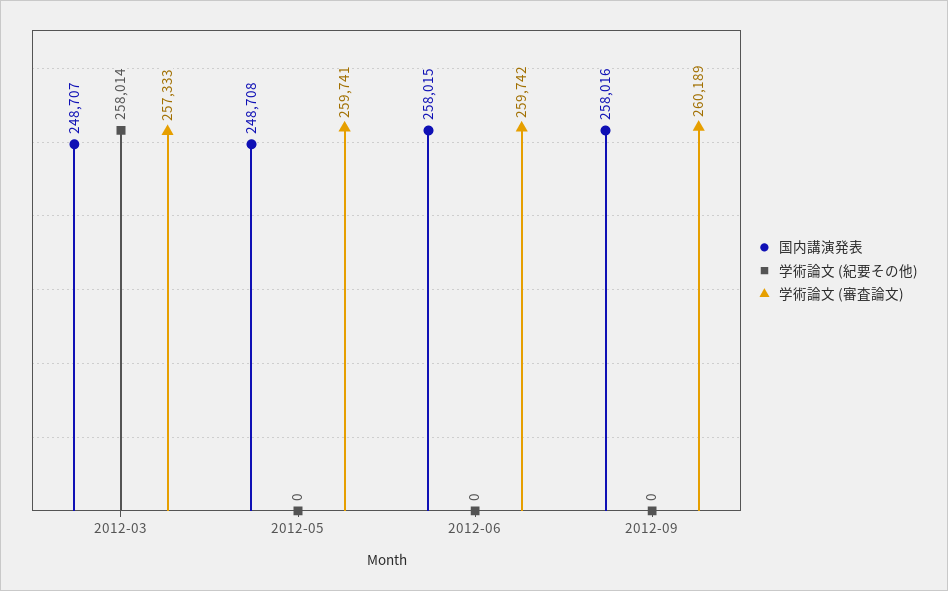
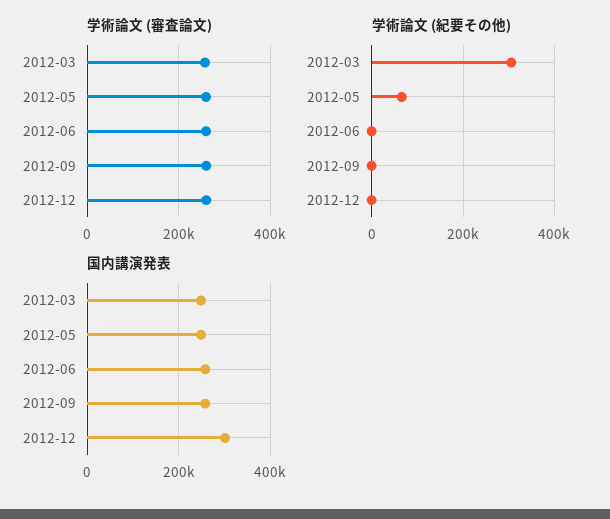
学術論文 (紀要その他), 2012-03: 258014 -> 300000
学術論文 (紀要その他), 2012-05: 0 -> 60000
学術論文 (審査論文), 2012-12: none -> 260000
学術論文 (紀要その他), 2012-12: none -> 0
国内講演発表, 2012-12: none -> 300000

